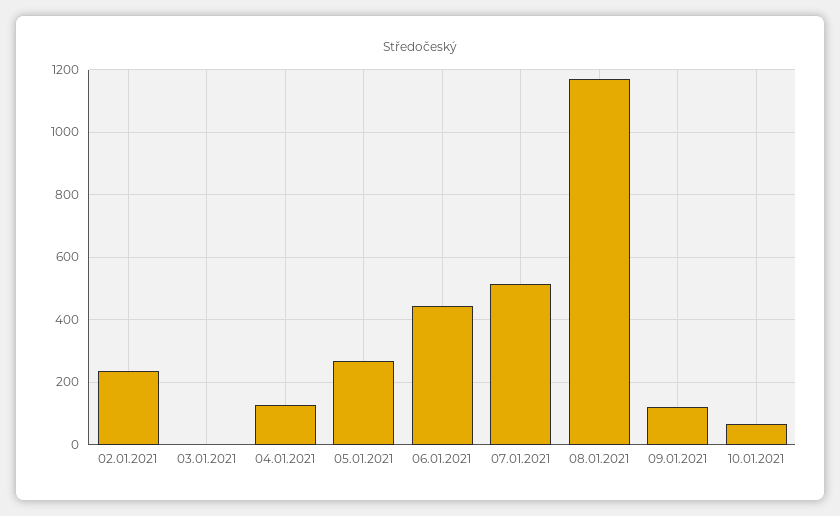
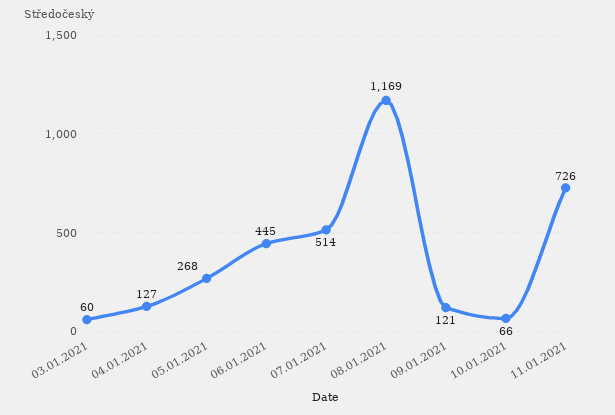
02.01.2021: 240 -> none
03.01.2021: 0 -> 60
11.01.2021: none -> 726

